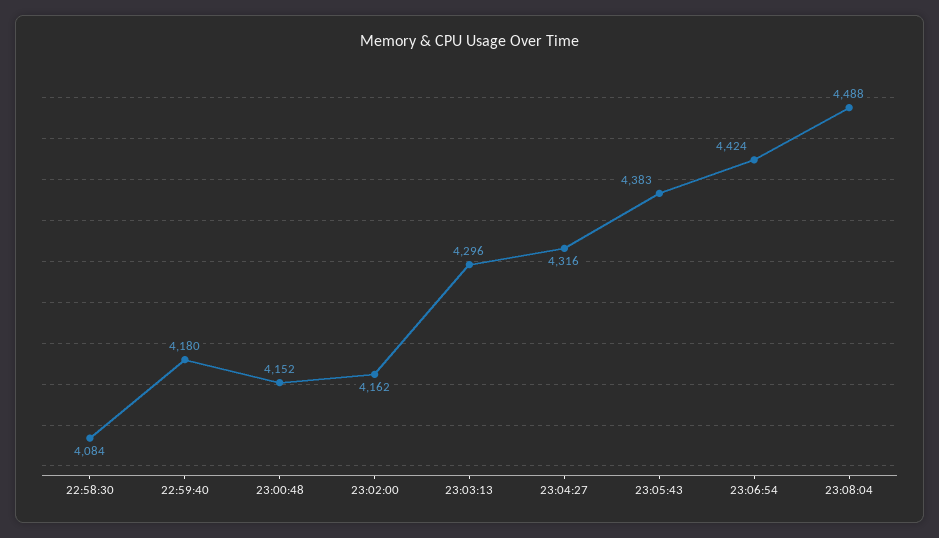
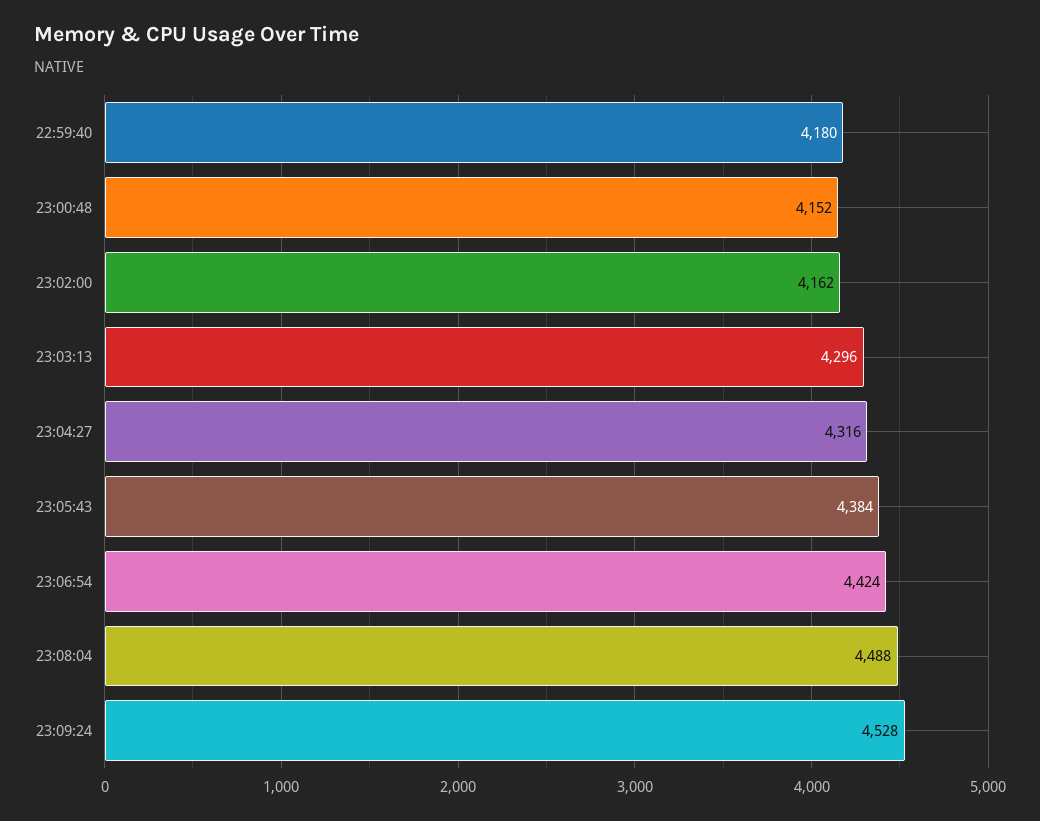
22:58:30: 4084 -> none
23:05:43: 4383 -> 4384
23:09:24: none -> 4528

